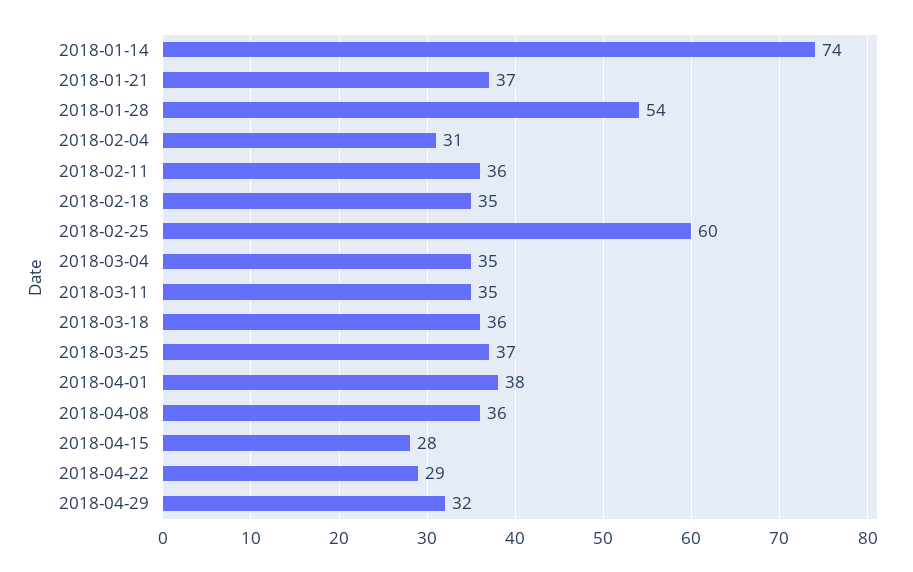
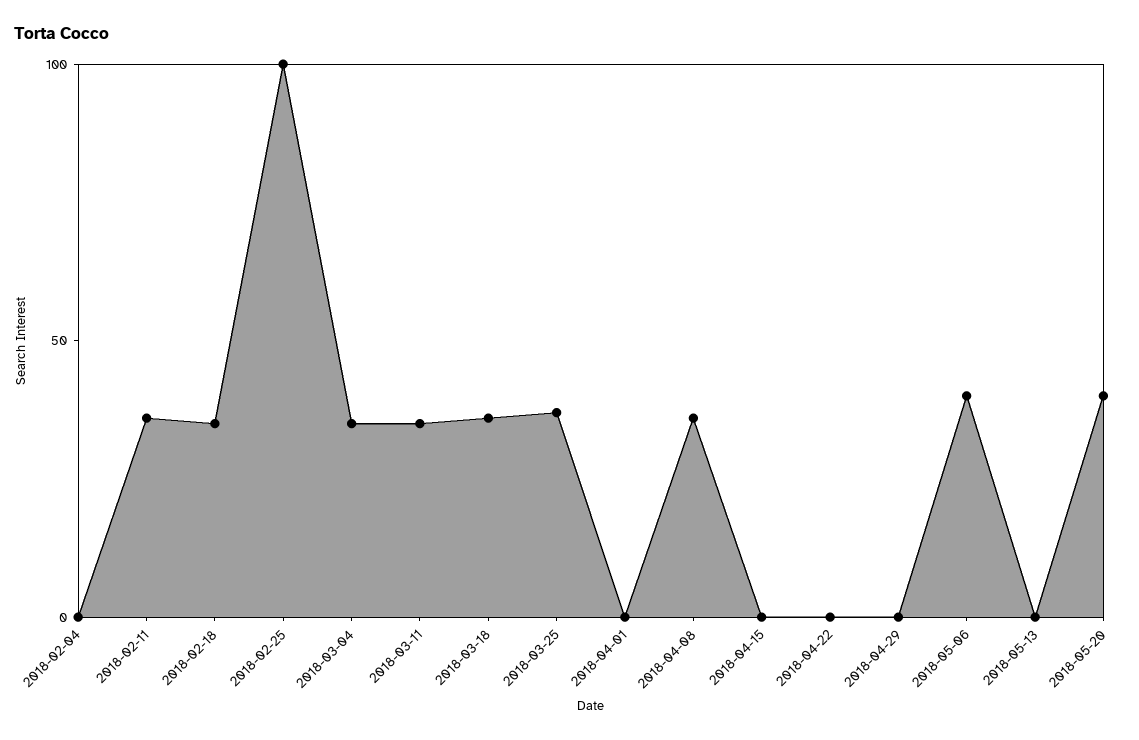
2018-01-14: 74 -> none
2018-01-21: 37 -> none
2018-01-28: 54 -> none
2018-02-04: 31 -> 0
2018-02-25: 60 -> 100
2018-04-01: 38 -> 0
2018-04-15: 28 -> 0
2018-04-22: 29 -> 0
2018-04-29: 32 -> 0
2018-05-06: none -> 40
2018-05-13: none -> 0
2018-05-20: none -> 40

